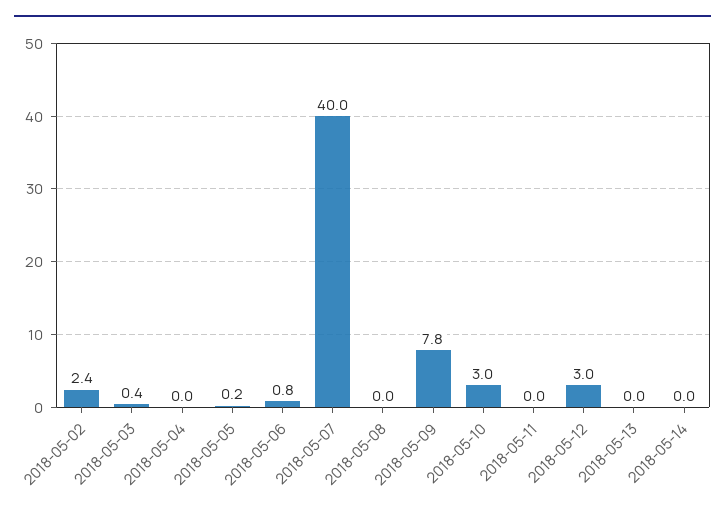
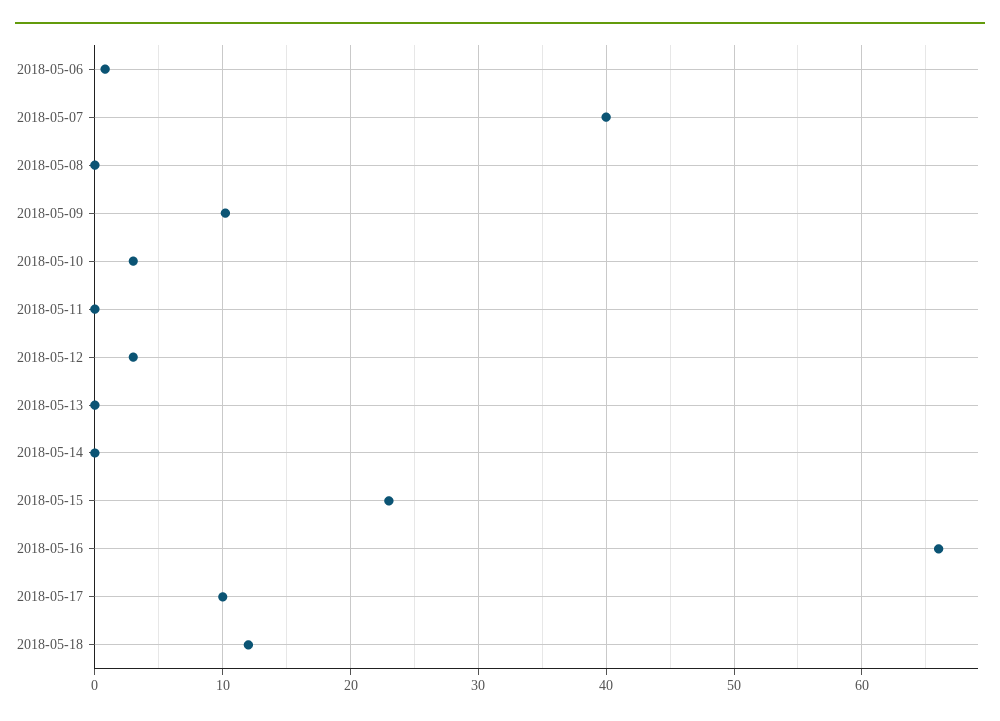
2018-05-02: 2.4 -> none
2018-05-03: 0.4 -> none
2018-05-04: 0 -> none
2018-05-05: 0.2 -> none
2018-05-09: 7.8 -> 10
2018-05-15: none -> 23
2018-05-16: none -> 66
2018-05-17: none -> 10
2018-05-18: none -> 12

